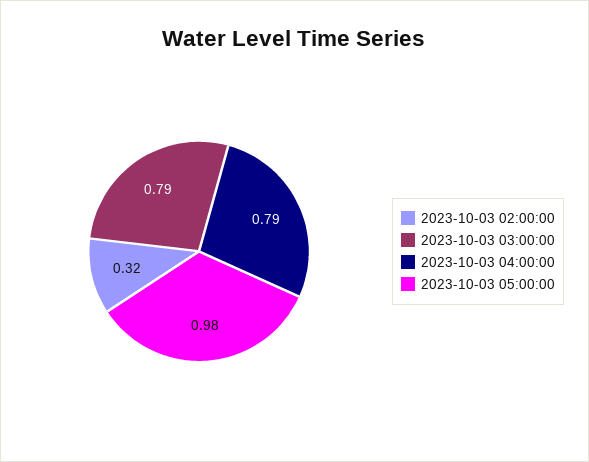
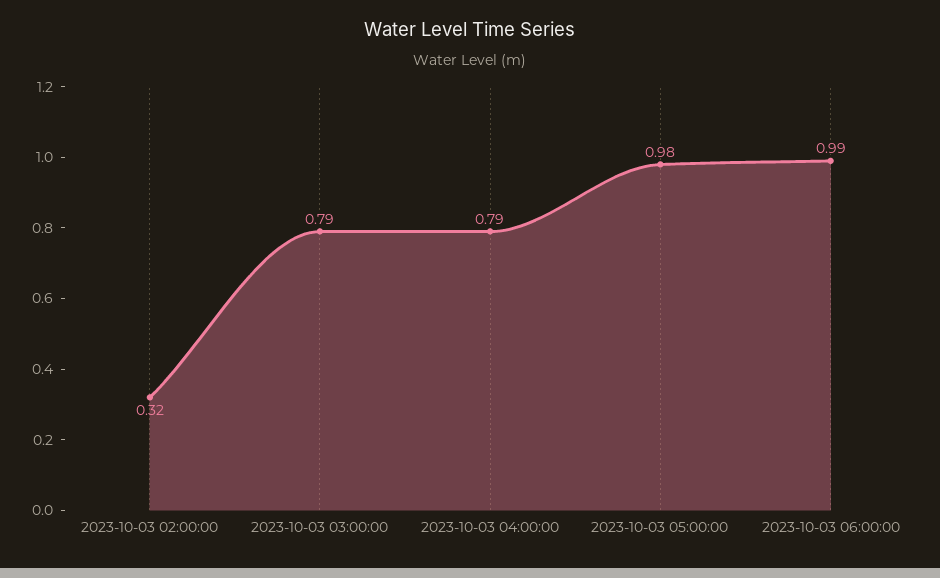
2023-10-03 06:00:00: none -> 0.99

